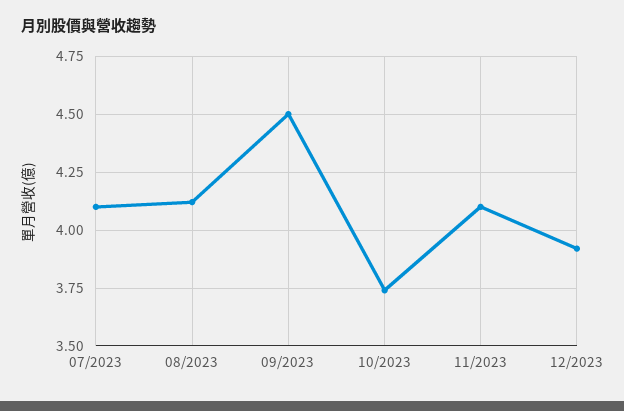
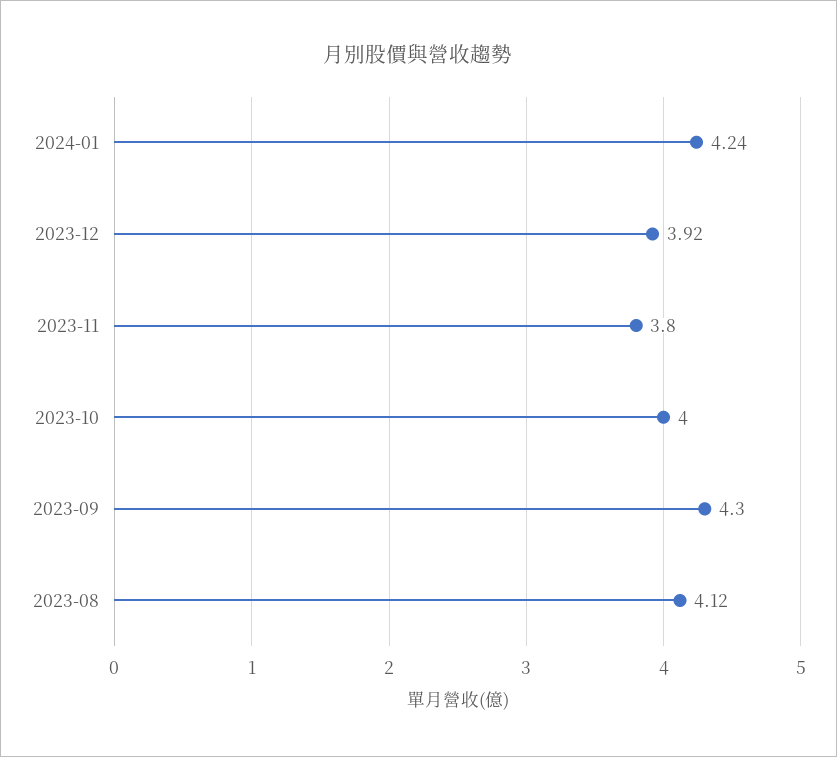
07/2023: 4.1 -> none
09/2023: 4.5 -> 4.3
10/2023: 3.75 -> 4
11/2023: 4.1 -> 3.8
2024-01: none -> 4.24

